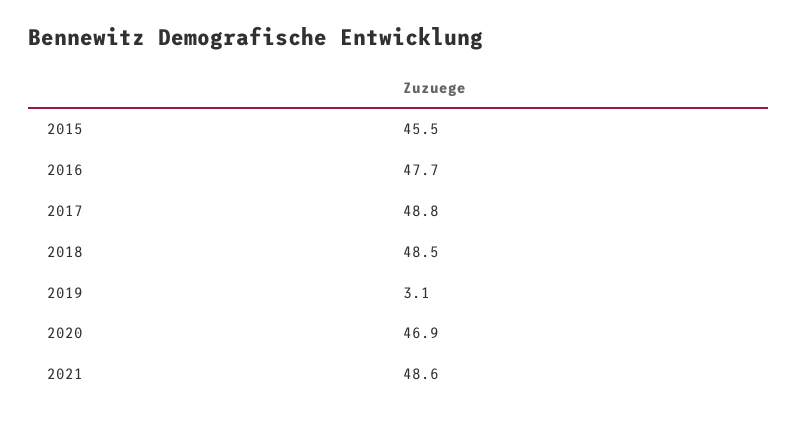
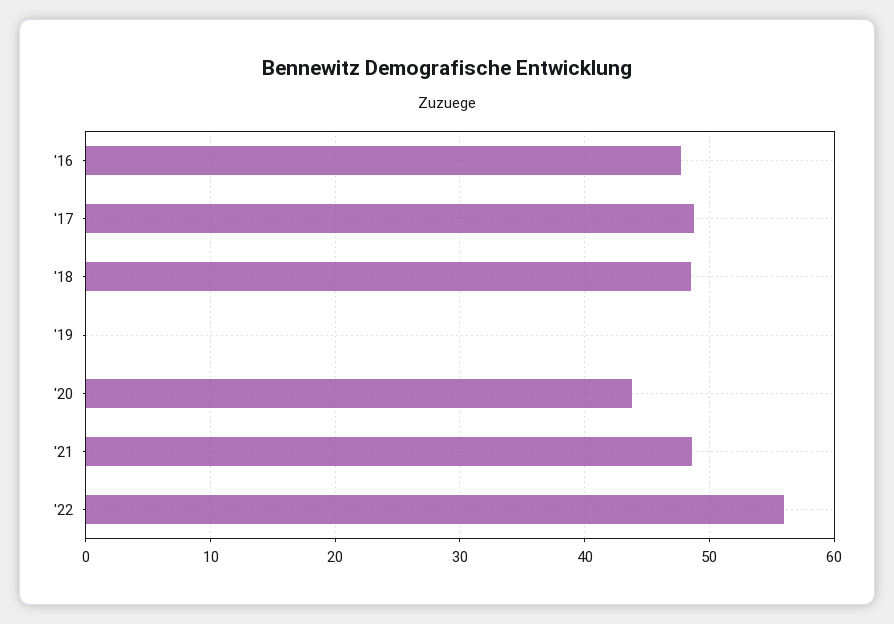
2015: 45.5 -> none
2019: 3.1 -> 0
2020: 46.9 -> 44
'22: none -> 56

